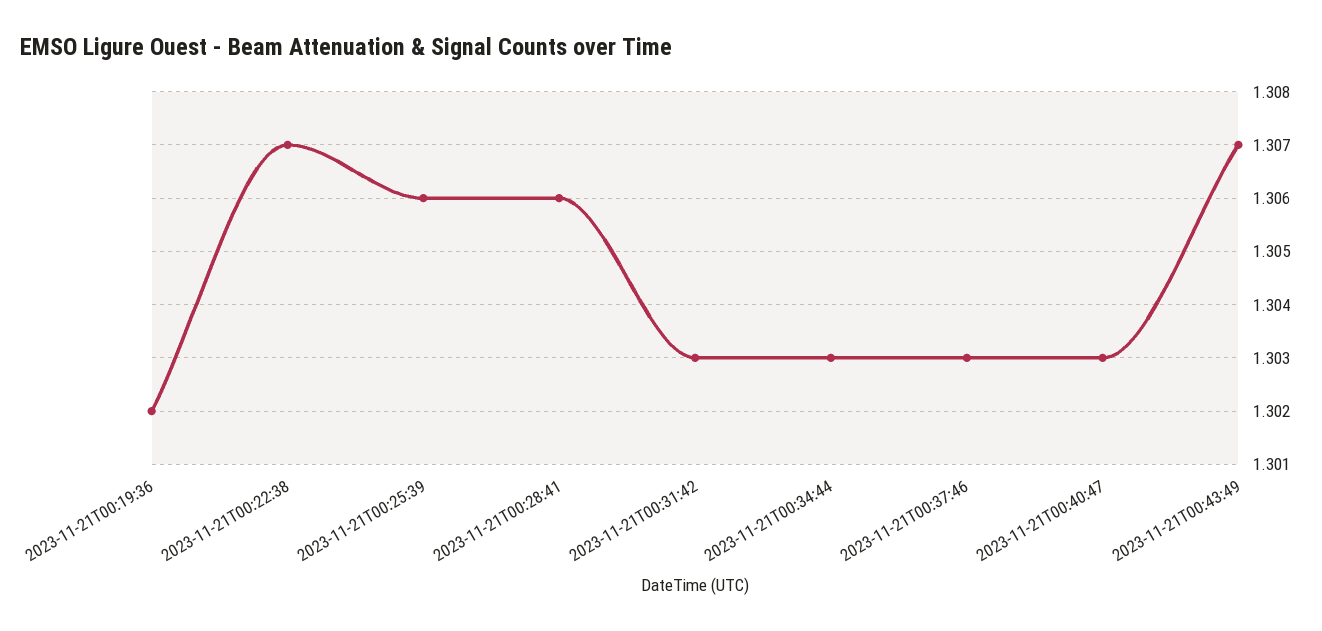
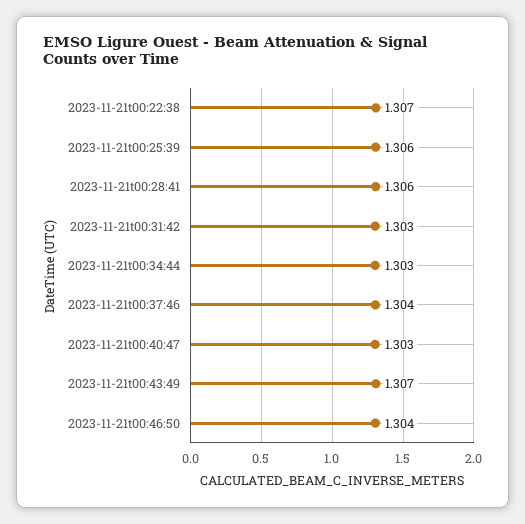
2023-11-21T00:19:36: 1.302 -> none
2023-11-21T00:37:46: 1.303 -> 1.304
2023-11-21t00:46:50: none -> 1.304

